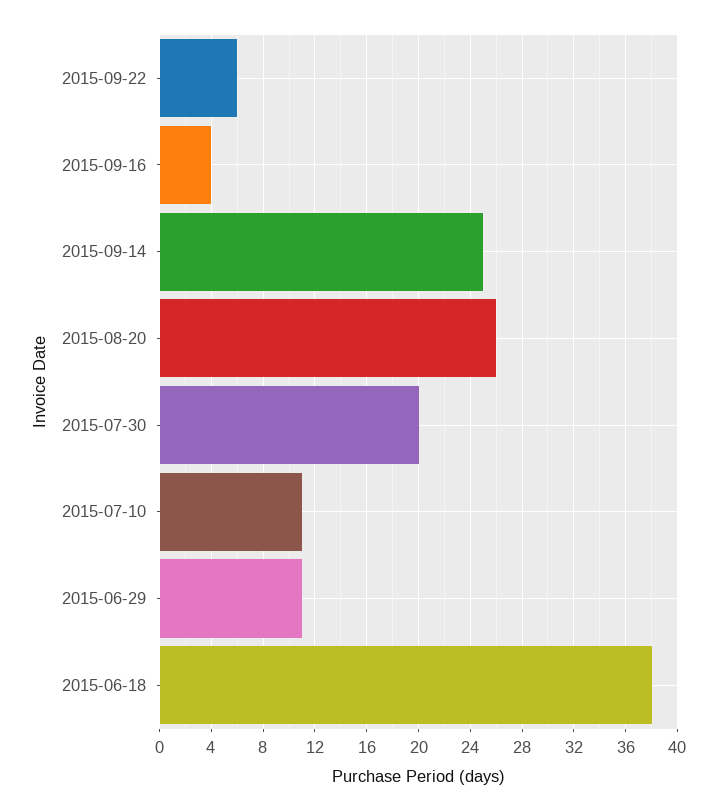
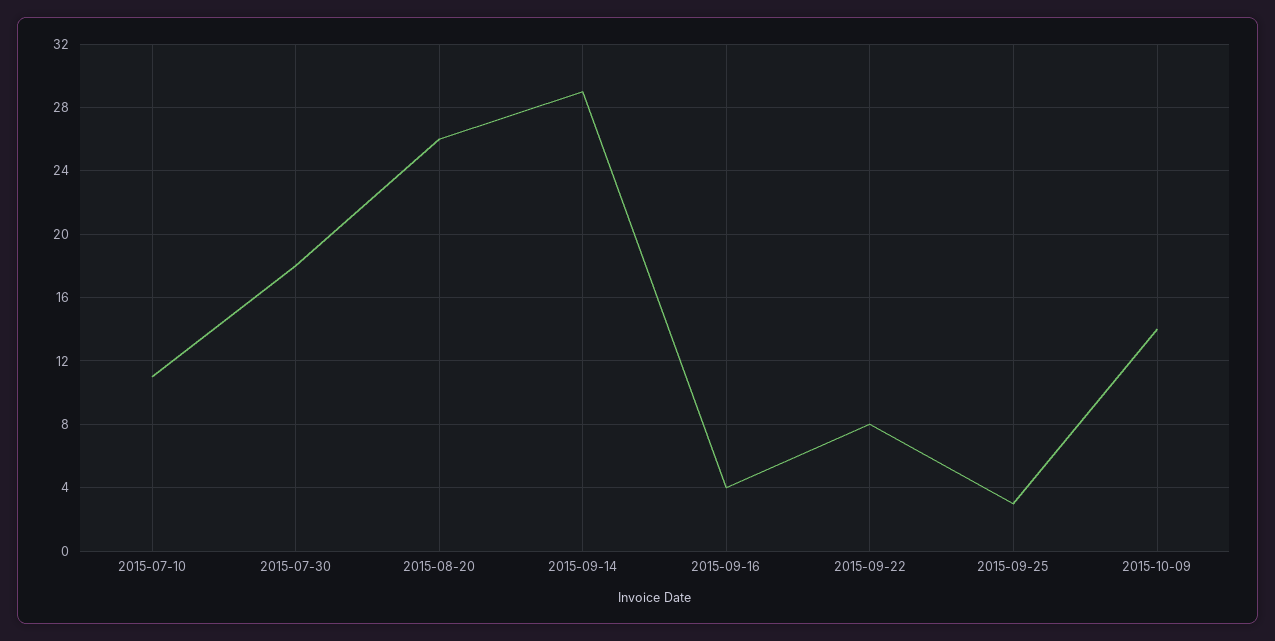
2015-09-22: 6 -> 8
2015-09-14: 25 -> 29
2015-07-30: 20 -> 18
2015-06-29: 11 -> none
2015-06-18: 38 -> none
2015-09-25: none -> 3
2015-10-09: none -> 14

